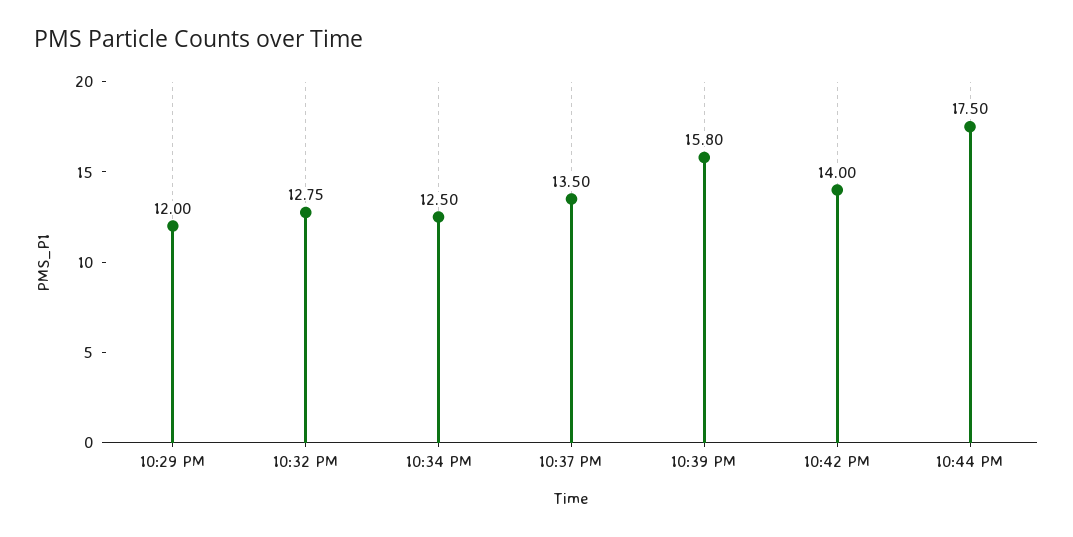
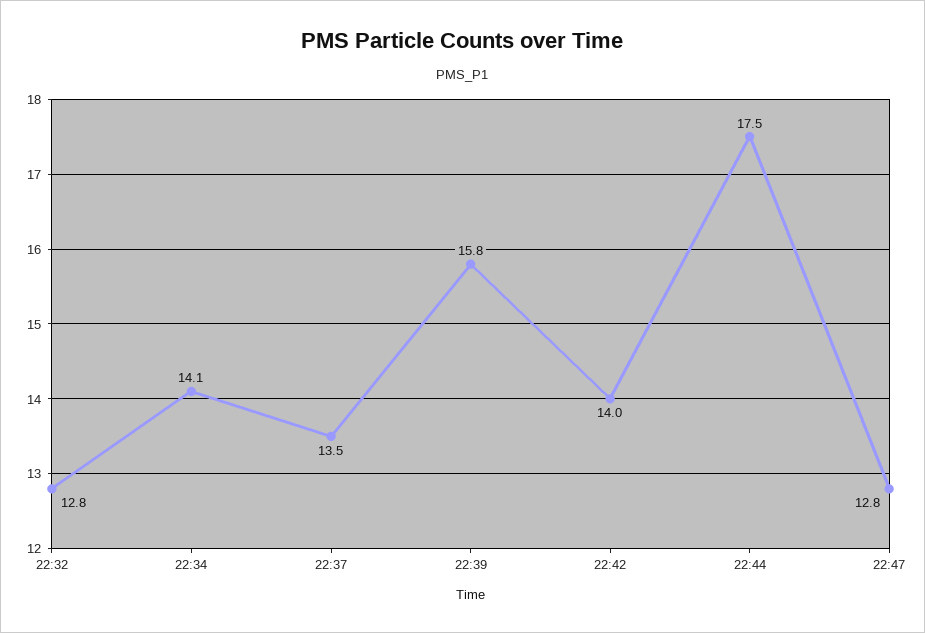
10:29 PM: 12 -> none
10:34 PM: 12.5 -> 14.1
22:47: none -> 12.8

